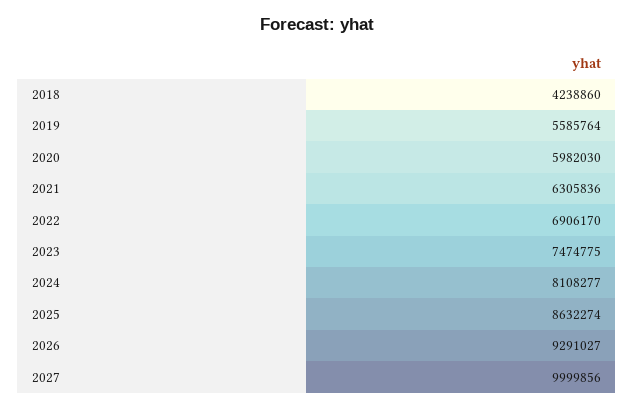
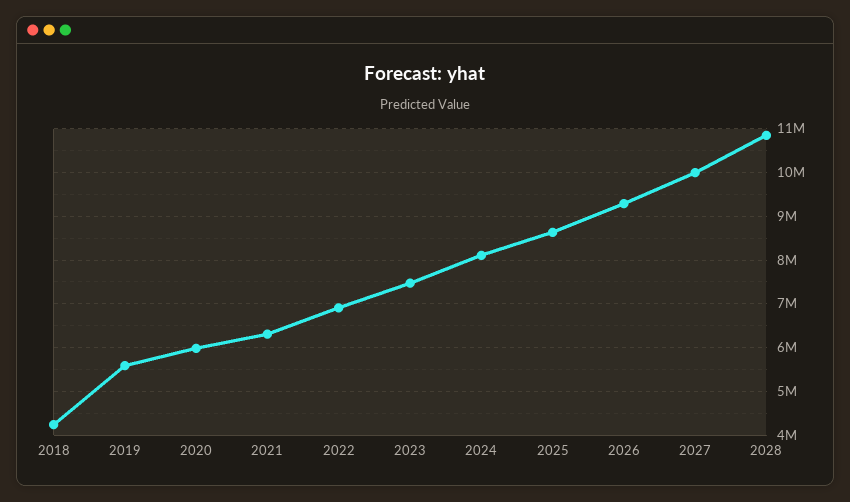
2028: none -> 10800000

